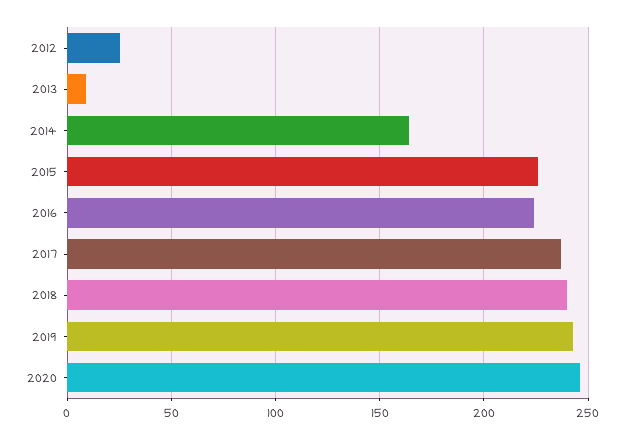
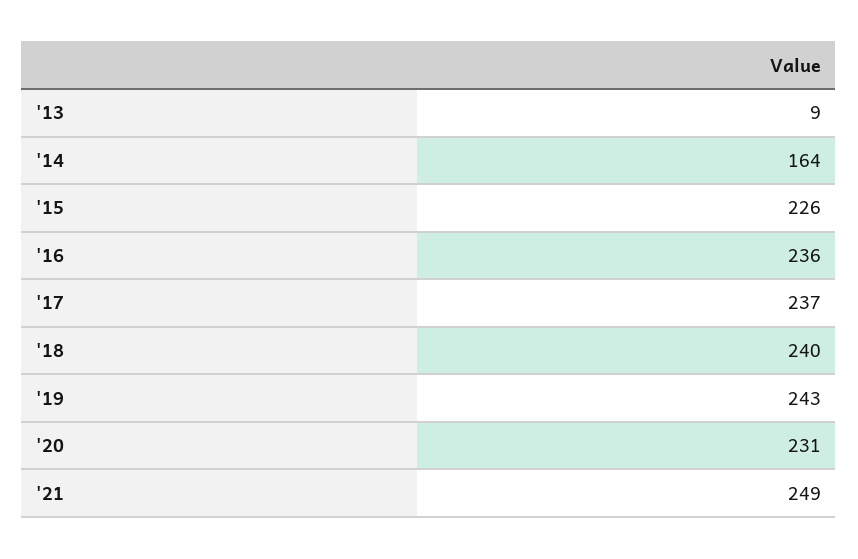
2012: 25 -> none
2016: 225 -> 236
2020: 245 -> 231
'21: none -> 249

